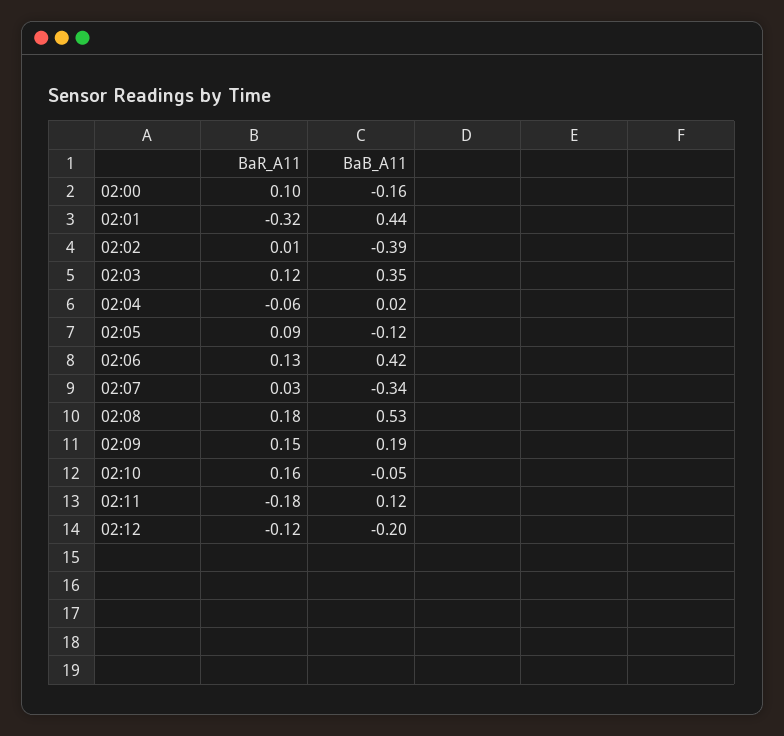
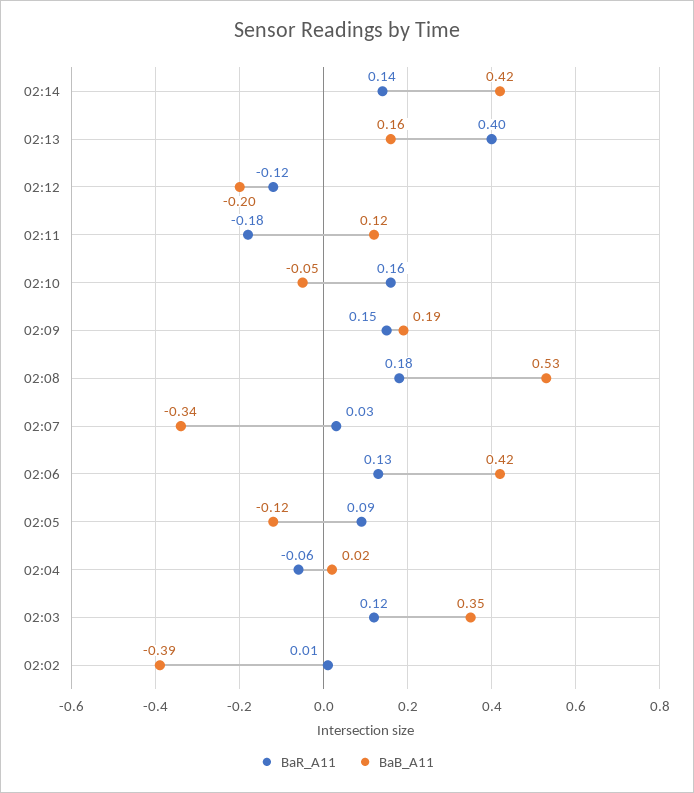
BaR_A11, 02:00: 0.1 -> none
BaB_A11, 02:00: -0.16 -> none
BaR_A11, 02:01: -0.32 -> none
BaB_A11, 02:01: 0.44 -> none
BaR_A11, 02:14: none -> 0.14
BaB_A11, 02:14: none -> 0.42
BaR_A11, 02:13: none -> 0.4
BaB_A11, 02:13: none -> 0.16

